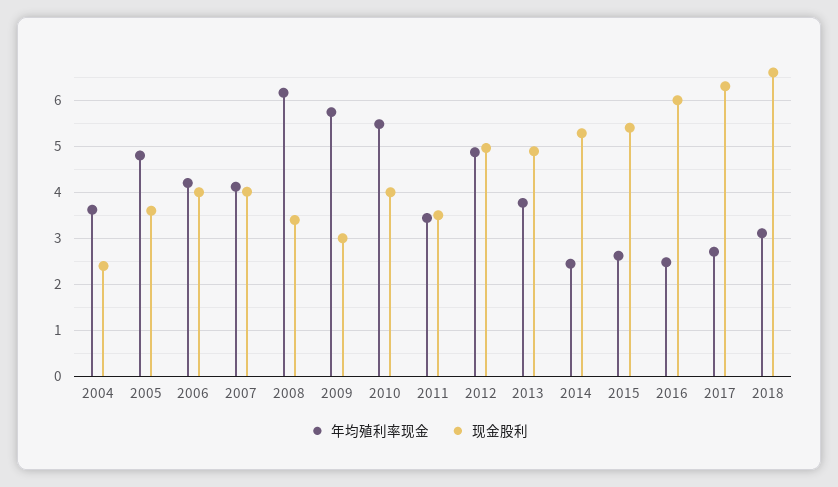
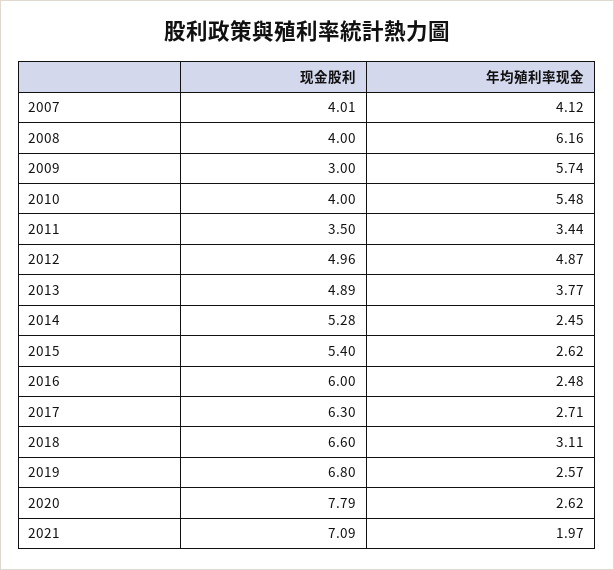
年均殖利率现金, 2004: 3.6 -> none
现金股利, 2004: 2.4 -> none
年均殖利率现金, 2005: 4.8 -> none
现金股利, 2005: 3.6 -> none
年均殖利率现金, 2006: 4.2 -> none
现金股利, 2006: 4 -> none
现金股利, 2008: 3.4 -> 4
现金股利, 2019: none -> 6.8
年均殖利率现金, 2019: none -> 2.57
现金股利, 2020: none -> 7.79
年均殖利率现金, 2020: none -> 2.62
现金股利, 2021: none -> 7.09
年均殖利率现金, 2021: none -> 1.97

